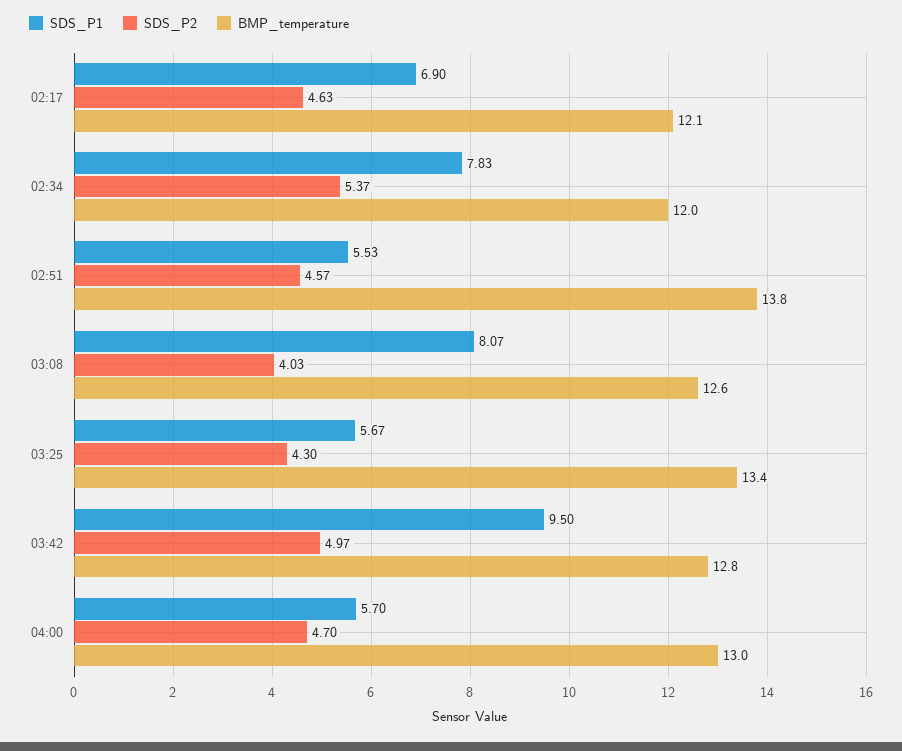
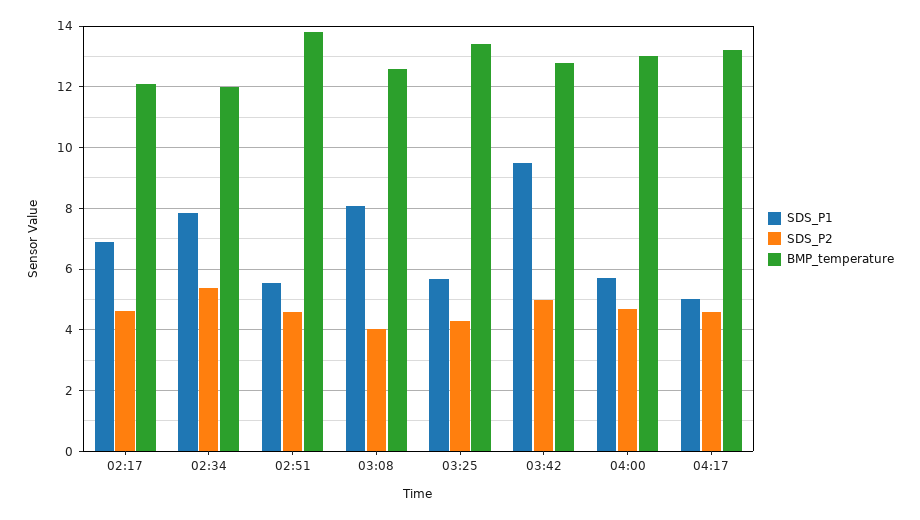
SDS_P1, 04:17: none -> 5
SDS_P2, 04:17: none -> 4.6
BMP_temperature, 04:17: none -> 13.2

